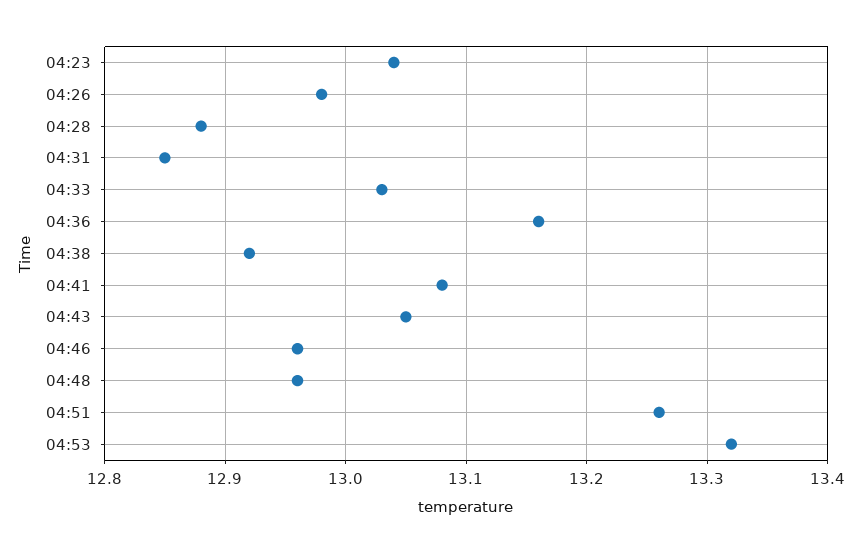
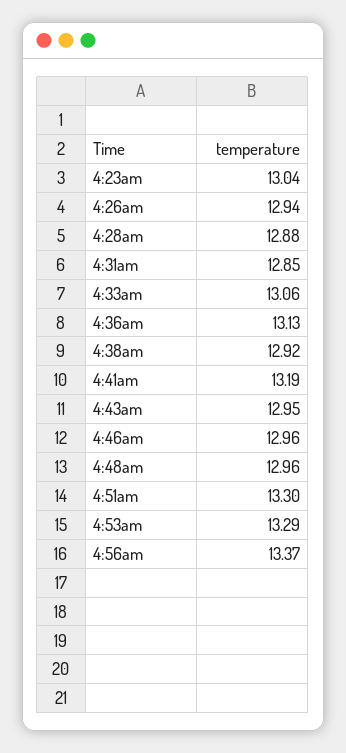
04:26: 12.98 -> 12.94
04:33: 13.03 -> 13.06
04:36: 13.16 -> 13.13
04:41: 13.08 -> 13.19
04:43: 13.05 -> 12.95
04:51: 13.26 -> 13.3
04:53: 13.32 -> 13.29
4:56am: none -> 13.37

